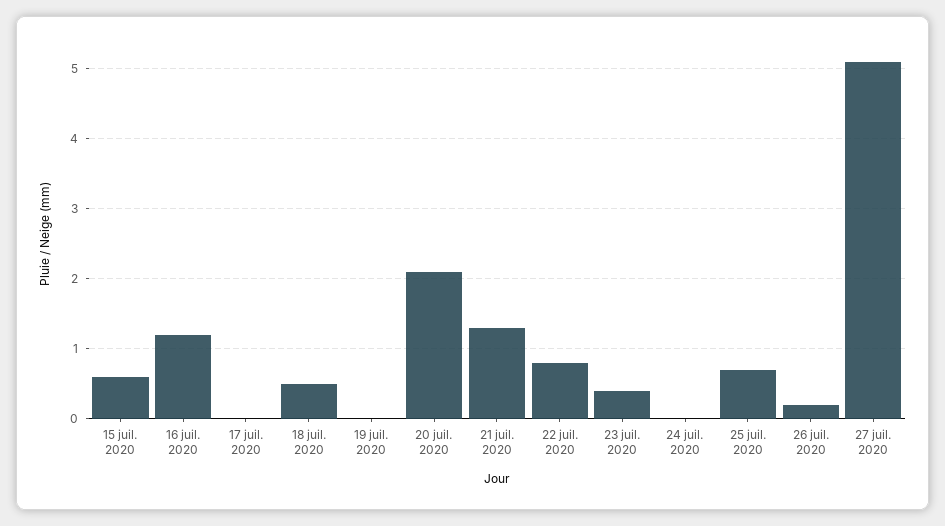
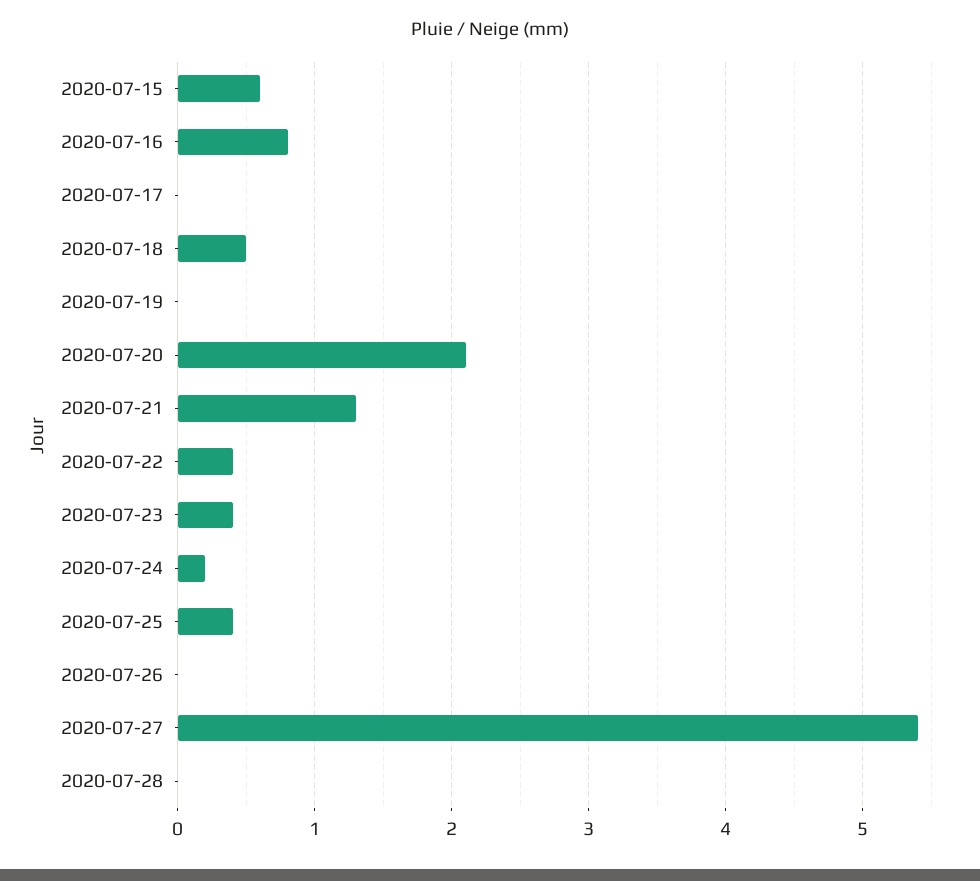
16 juil. 2020: 1.2 -> 0.8
22 juil. 2020: 0.8 -> 0.4
24 juil. 2020: 0 -> 0.2
25 juil. 2020: 0.7 -> 0.4
26 juil. 2020: 0.2 -> 0
27 juil. 2020: 5.1 -> 5.4
2020-07-28: none -> 0

